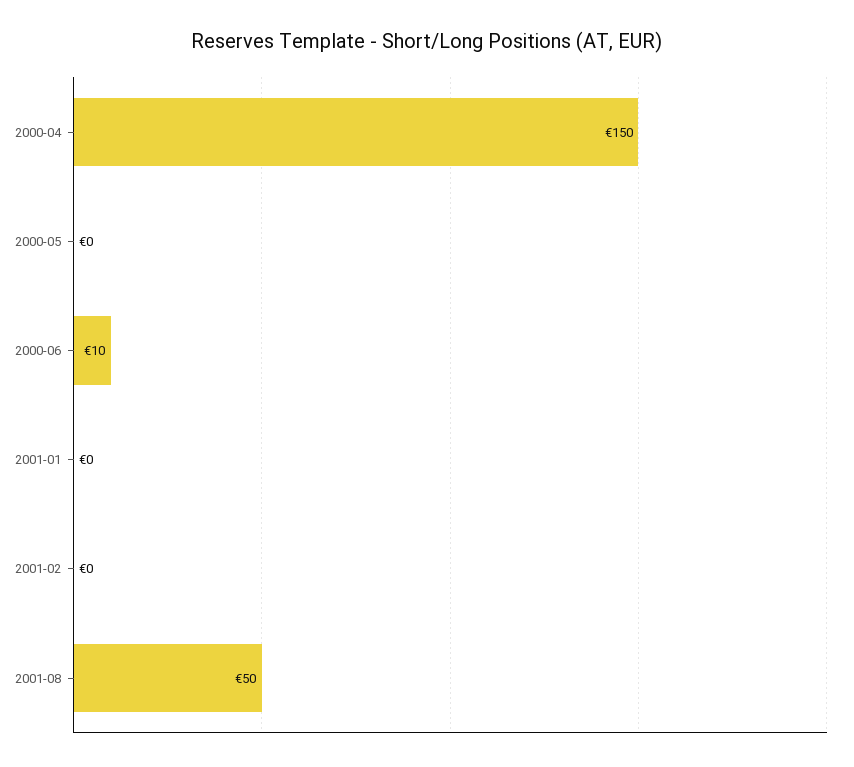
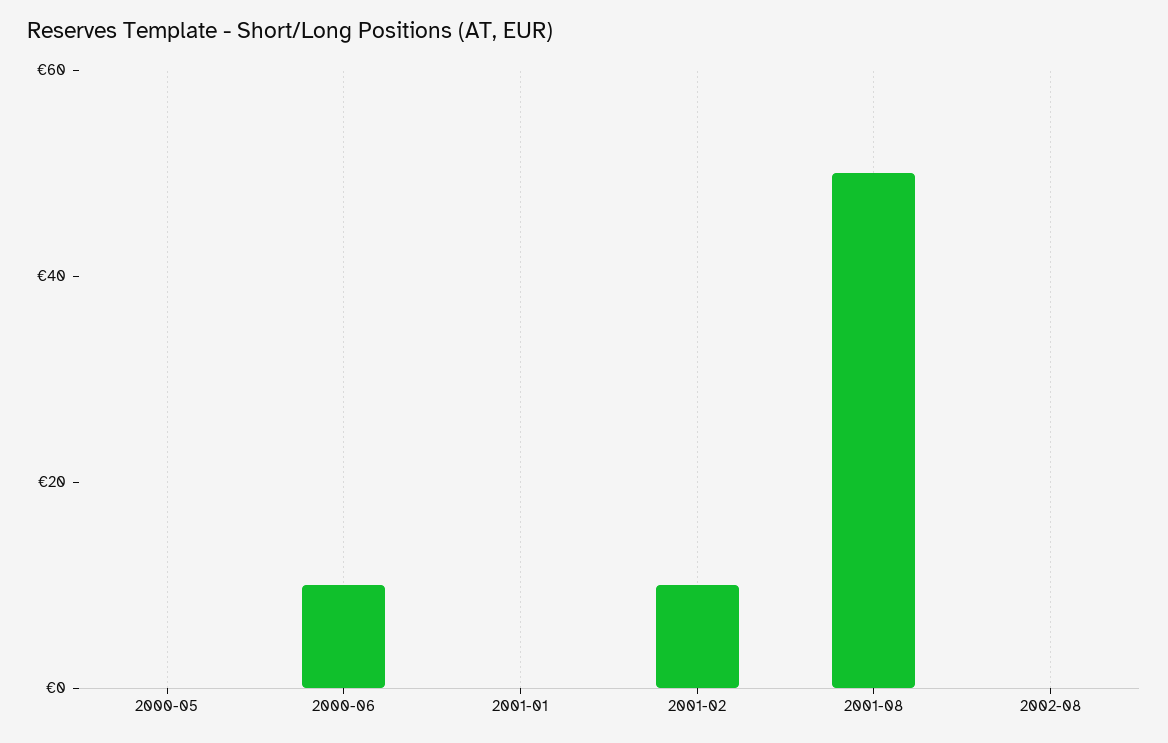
2000-04: 150 -> none
2001-02: 0 -> 10
2002-08: none -> 0

